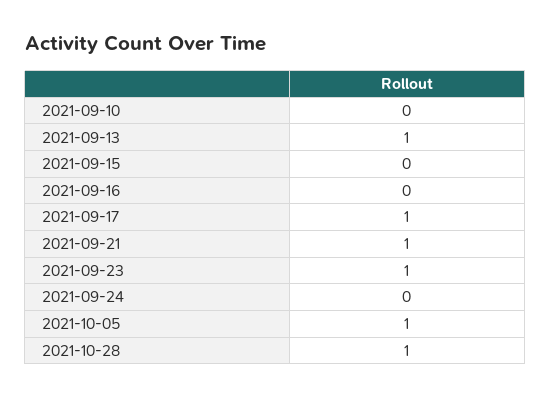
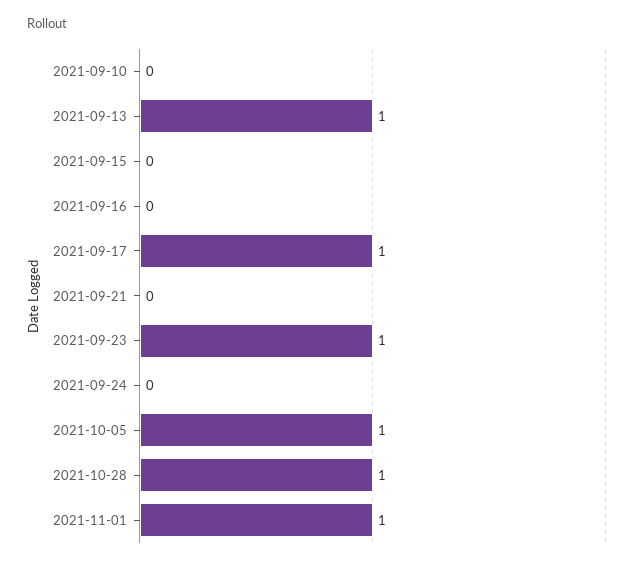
2021-09-21: 1 -> 0
2021-11-01: none -> 1

